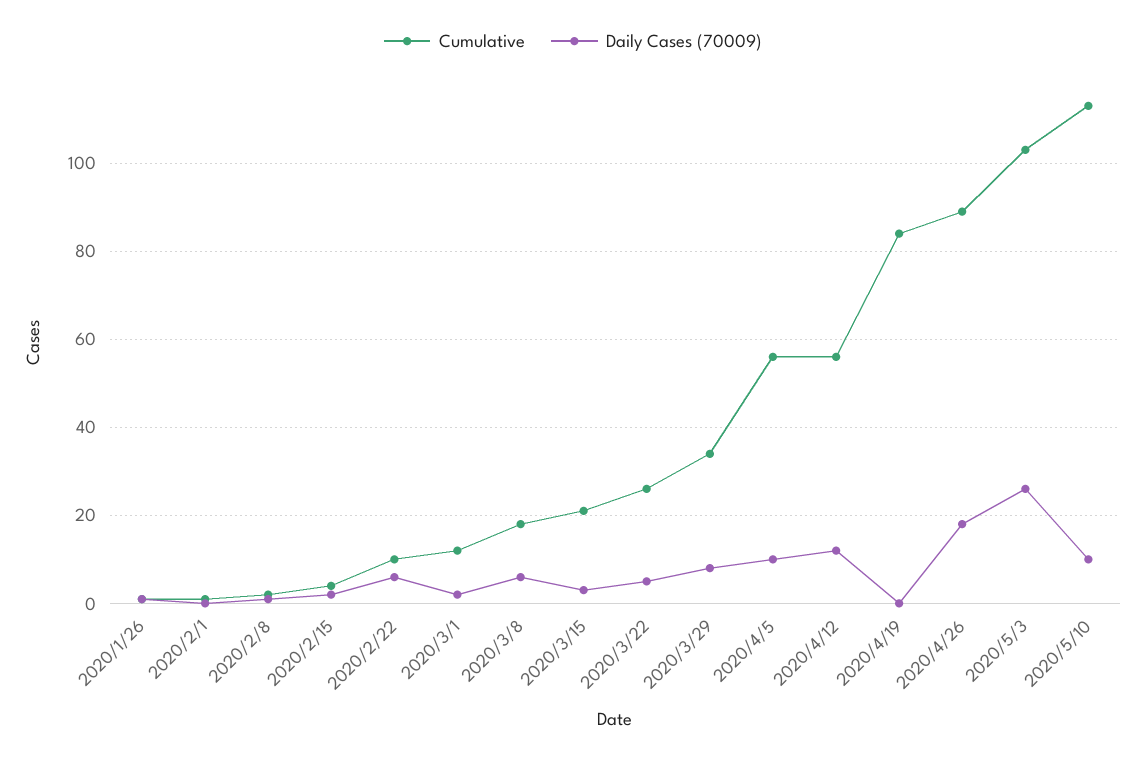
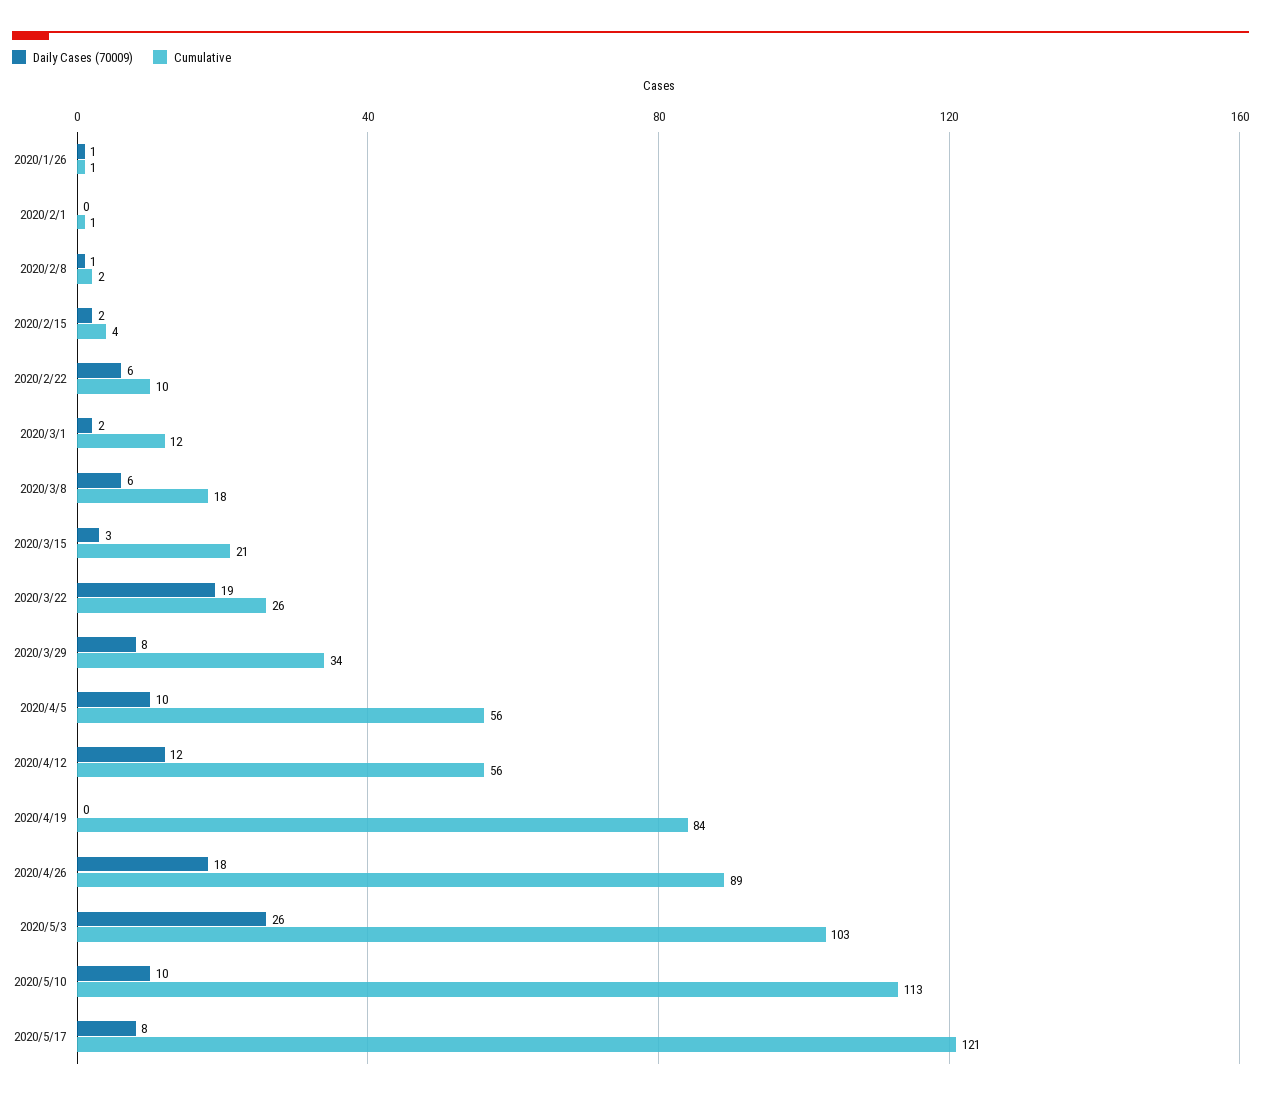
Daily Cases (70009), 2020/3/22: 5 -> 19
Daily Cases (70009), 2020/5/17: none -> 8
Cumulative, 2020/5/17: none -> 121

